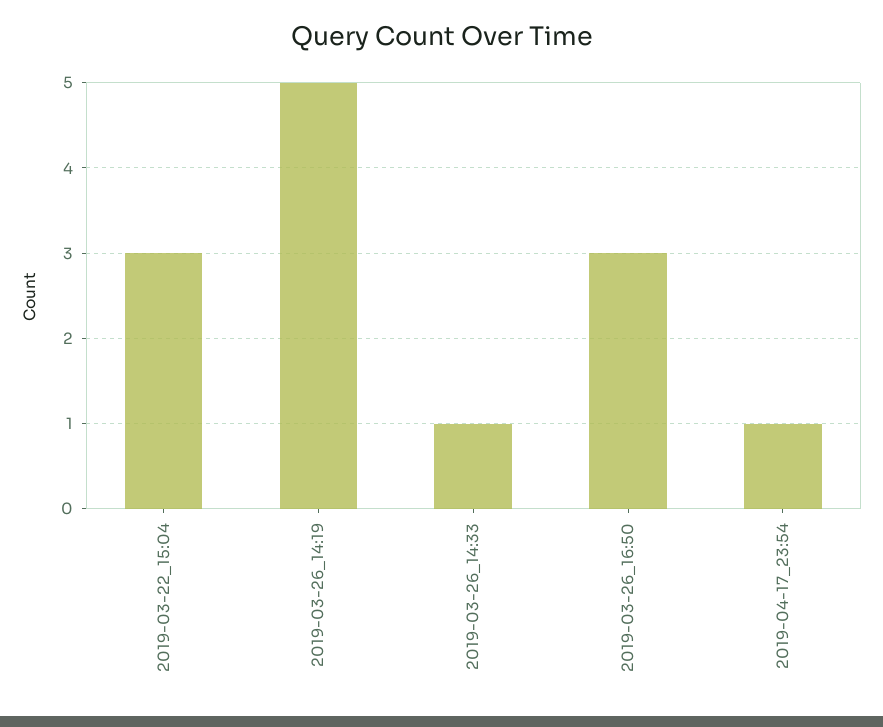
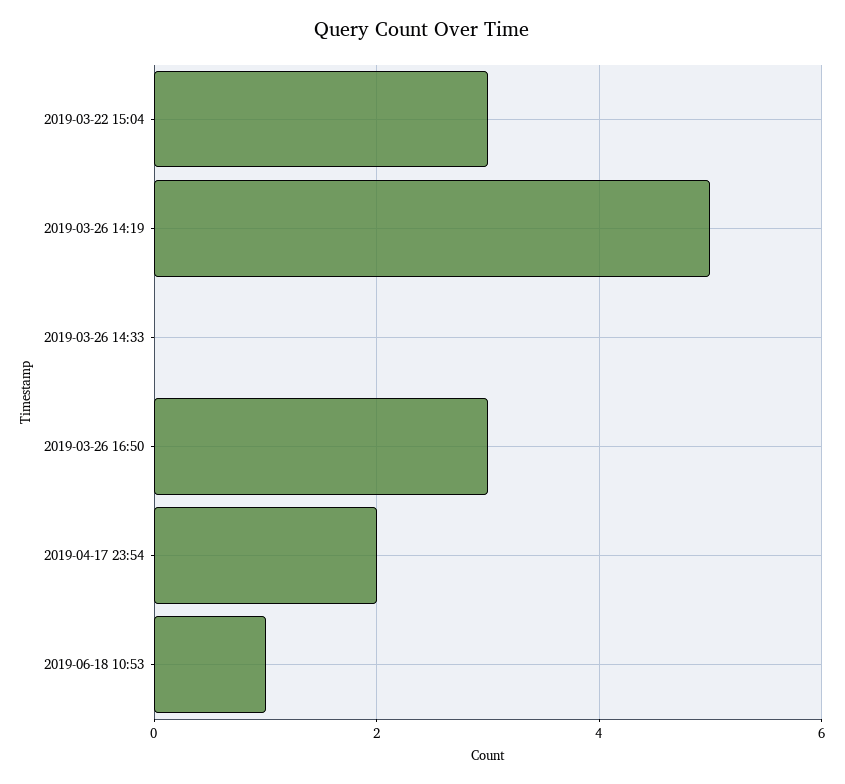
2019-03-26_14:33: 1 -> 0
2019-04-17_23:54: 1 -> 2
2019-06-18 10:53: none -> 1

